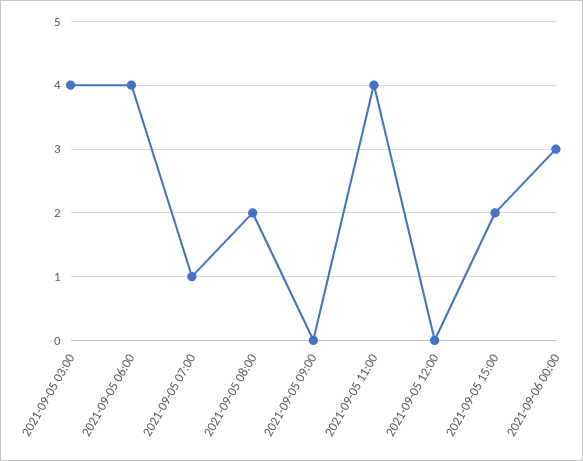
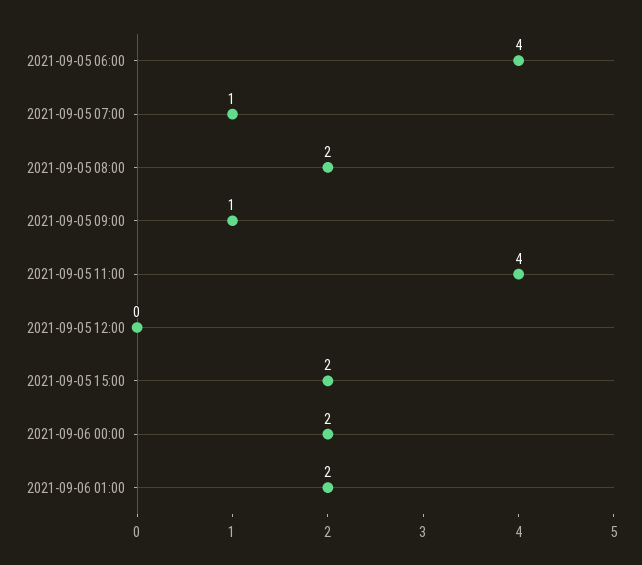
2021-09-05 03:00: 4 -> none
2021-09-05 09:00: 0 -> 1
2021-09-06 00:00: 3 -> 2
2021-09-06 01:00: none -> 2

